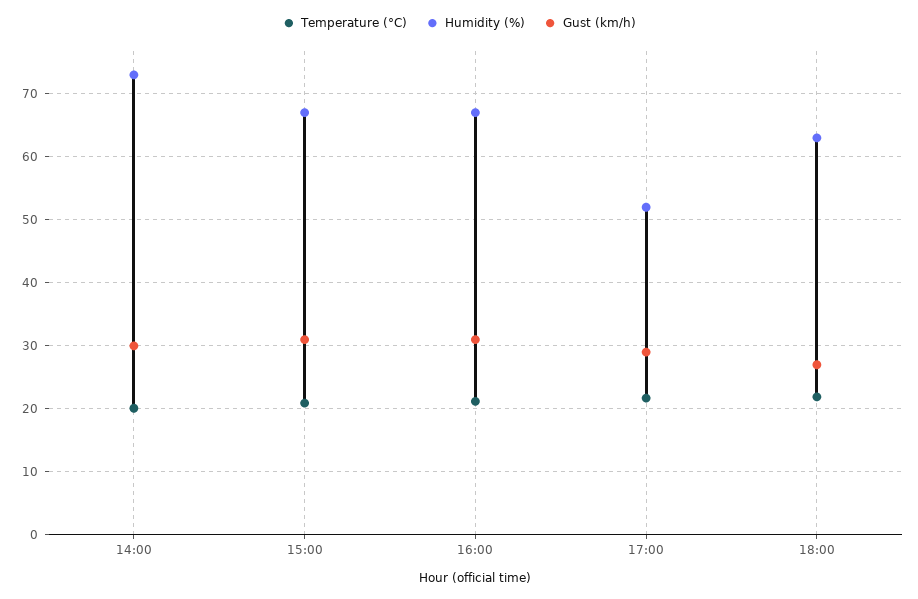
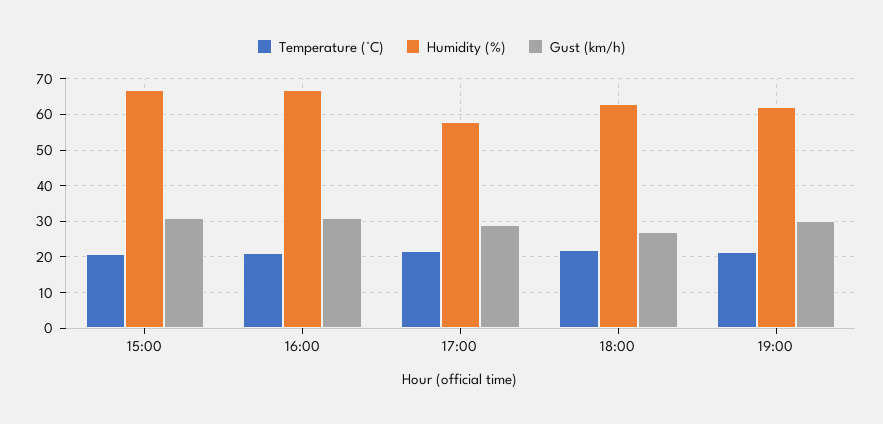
Temperature (°C), 14:00: 20 -> none
Humidity (%), 14:00: 73 -> none
Gust (km/h), 14:00: 30 -> none
Humidity (%), 17:00: 52 -> 58
Temperature (°C), 19:00: none -> 22
Humidity (%), 19:00: none -> 62
Gust (km/h), 19:00: none -> 30

